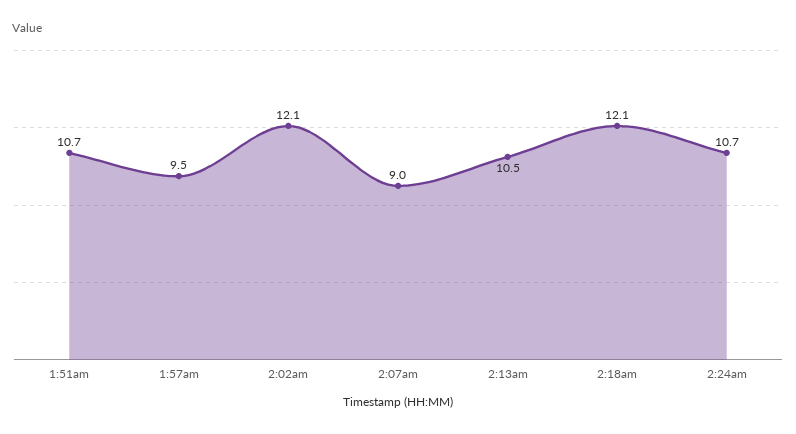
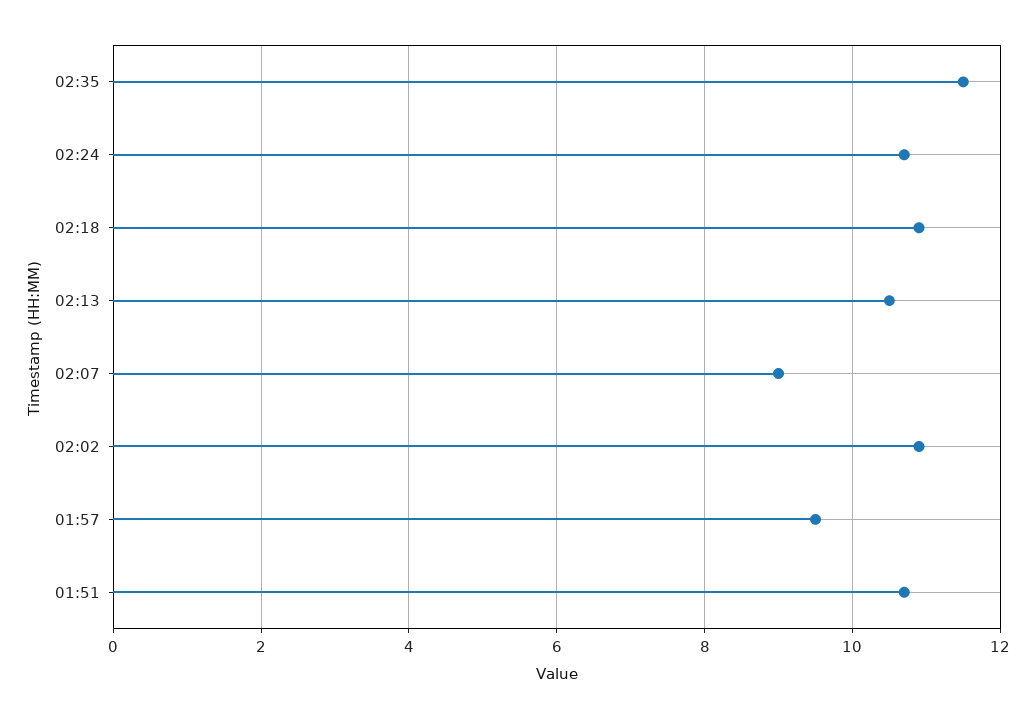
2:02am: 12.1 -> 11
2:18am: 12.1 -> 11
02:35: none -> 11.5

